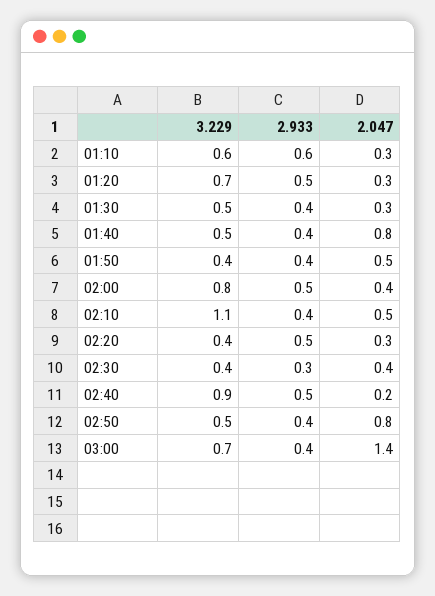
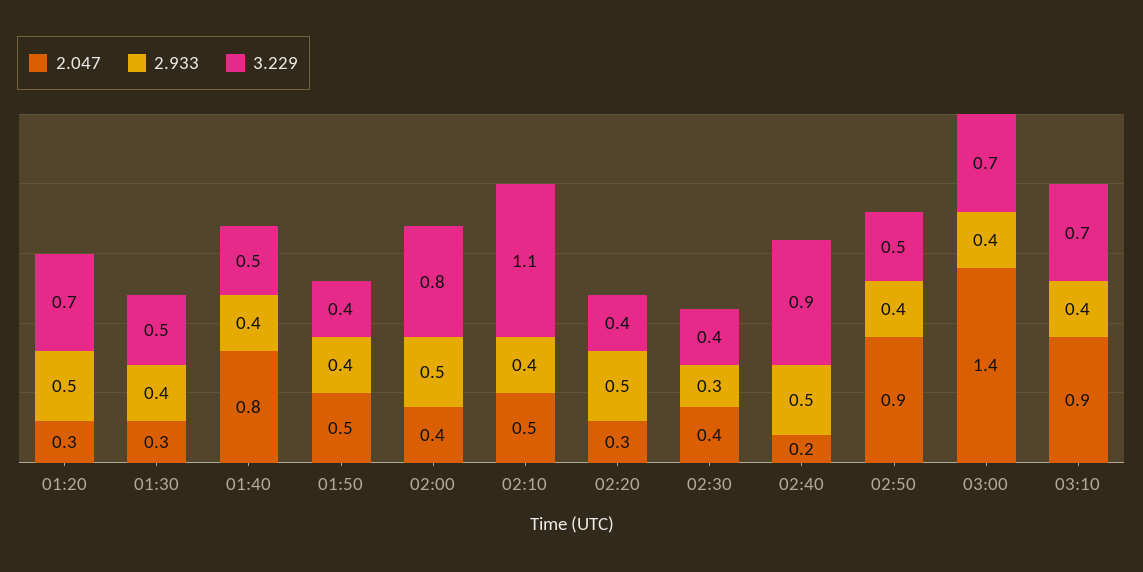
3.229, 01:10: 0.6 -> none
2.933, 01:10: 0.6 -> none
2.047, 01:10: 0.3 -> none
2.047, 02:50: 0.8 -> 0.9
2.047, 03:10: none -> 0.9
2.933, 03:10: none -> 0.4
3.229, 03:10: none -> 0.7

